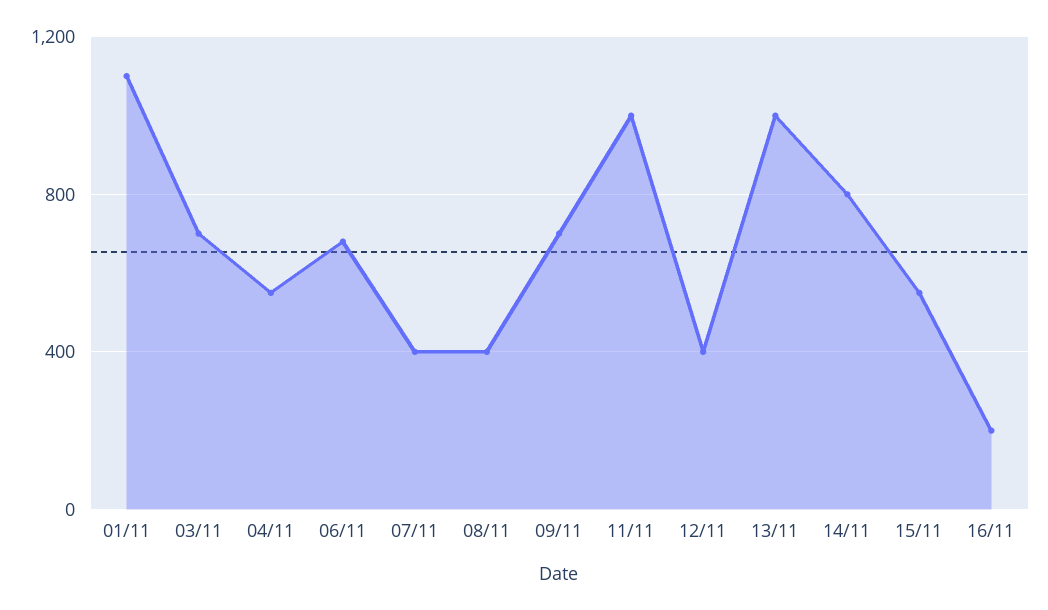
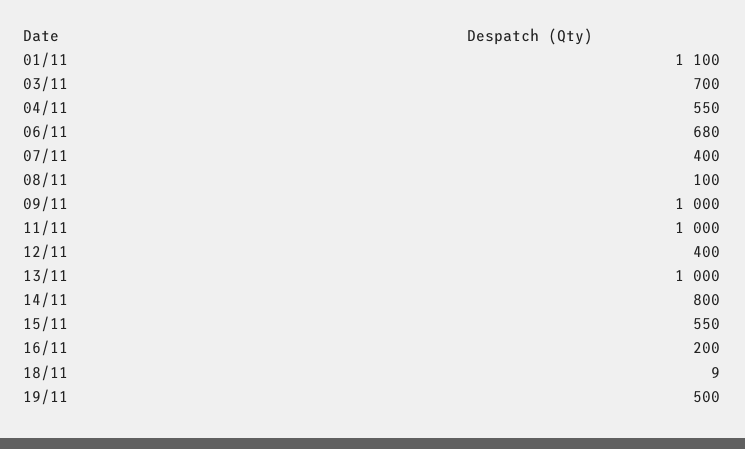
08/11: 400 -> 100
09/11: 700 -> 1000
18/11: none -> 9
19/11: none -> 500

